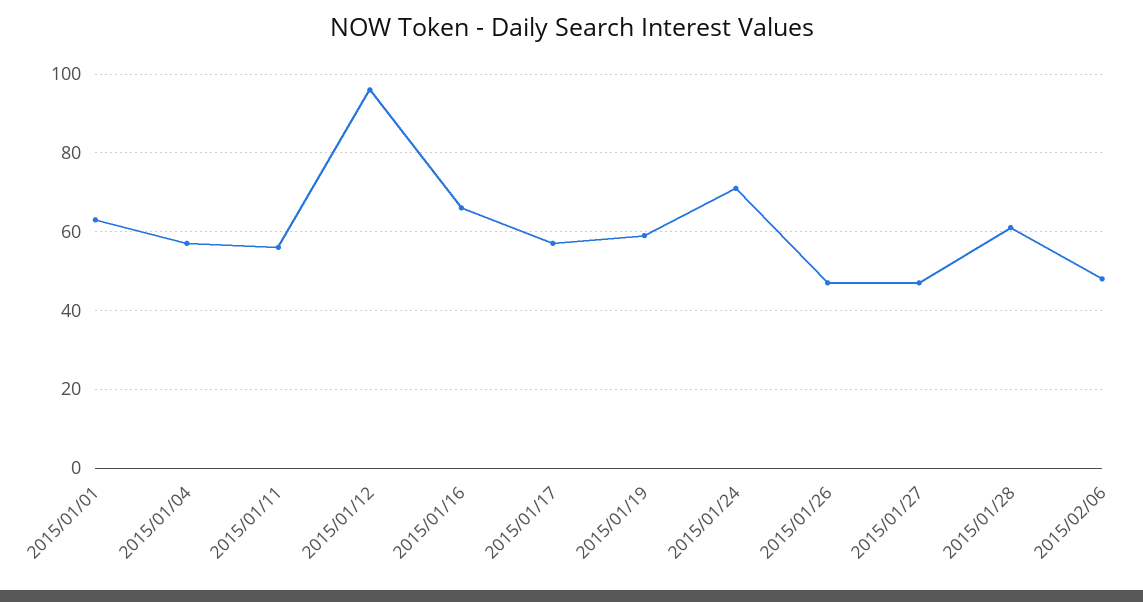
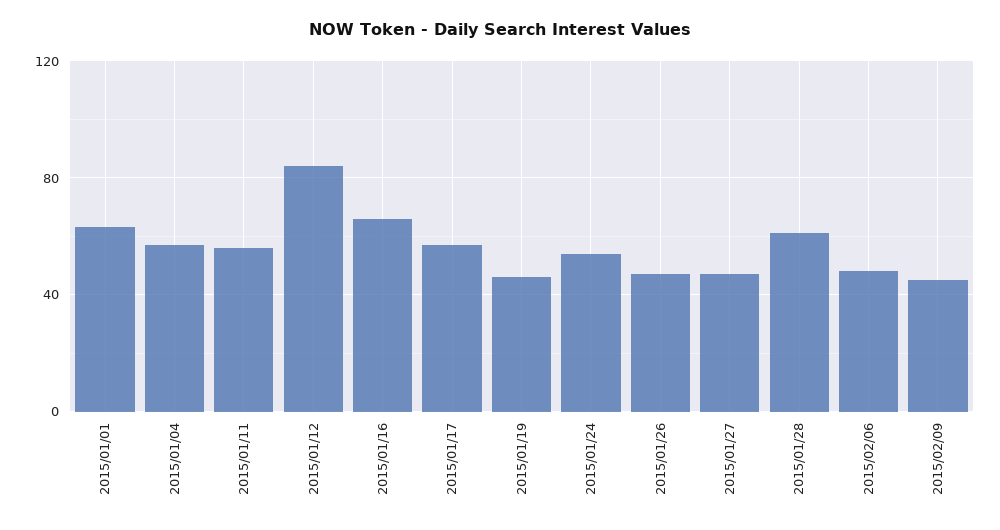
2015/01/12: 95 -> 85
2015/01/19: 60 -> 45
2015/01/24: 70 -> 55
2015/02/09: none -> 45

